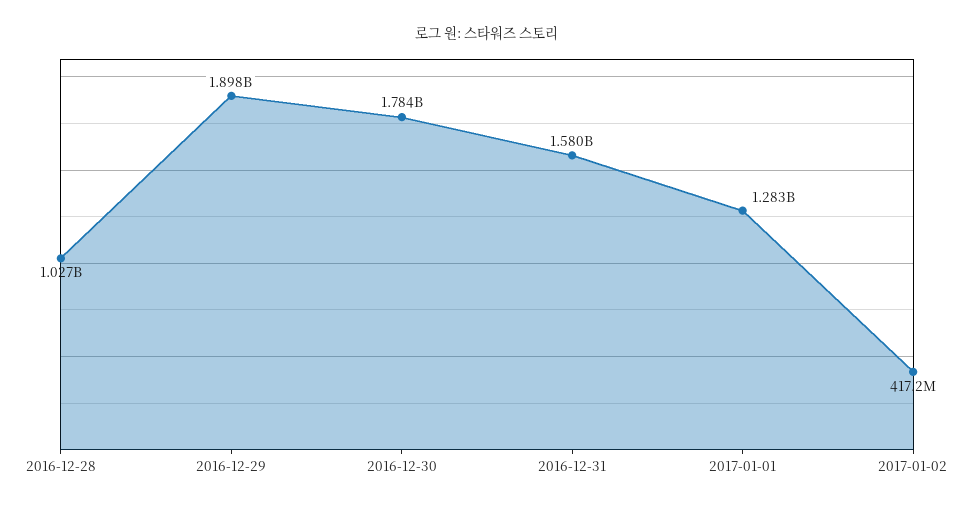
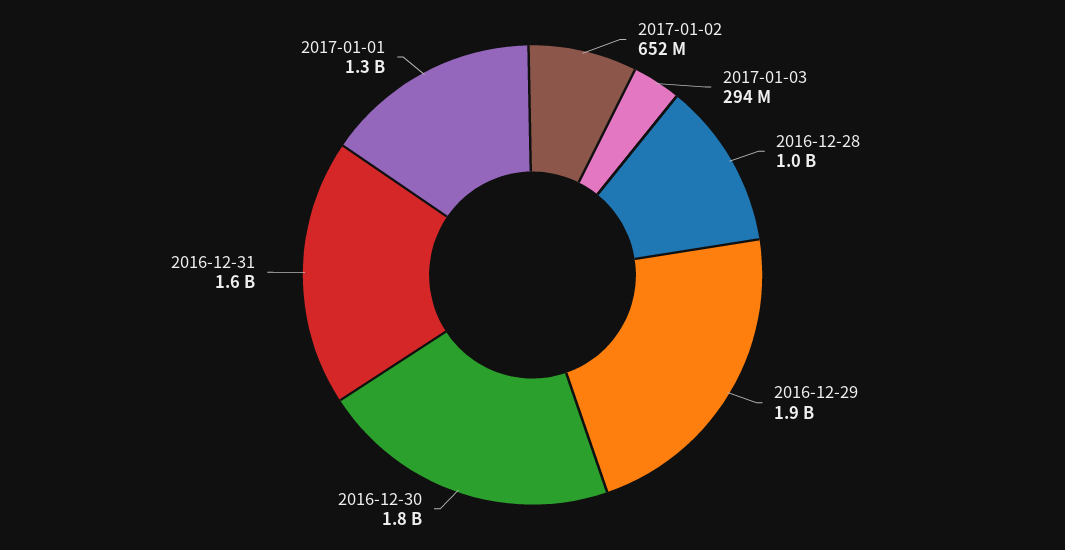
2017-01-02: 417200000 -> 652000000
2017-01-03: none -> 294000000

